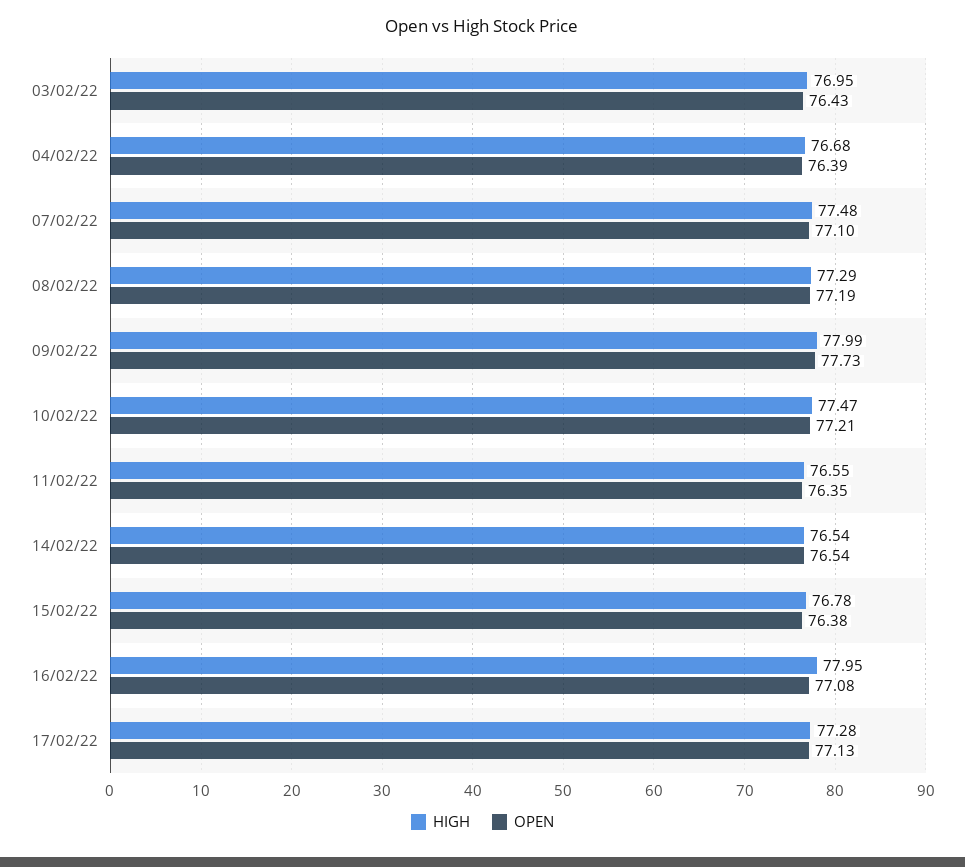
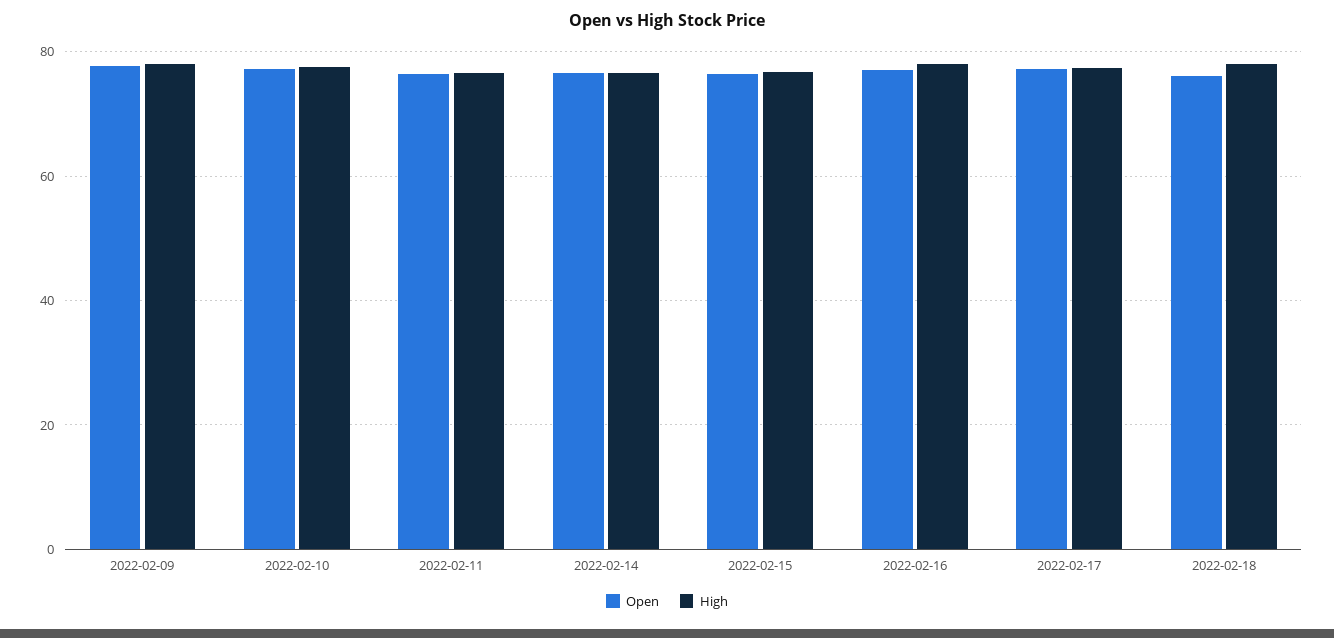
HIGH, 03/02/22: 76.95 -> none
OPEN, 03/02/22: 76.43 -> none
HIGH, 04/02/22: 76.68 -> none
OPEN, 04/02/22: 76.39 -> none
HIGH, 07/02/22: 77.48 -> none
OPEN, 07/02/22: 77.1 -> none
HIGH, 08/02/22: 77.29 -> none
OPEN, 08/02/22: 77.19 -> none
OPEN, 2022-02-18: none -> 76
HIGH, 2022-02-18: none -> 78

